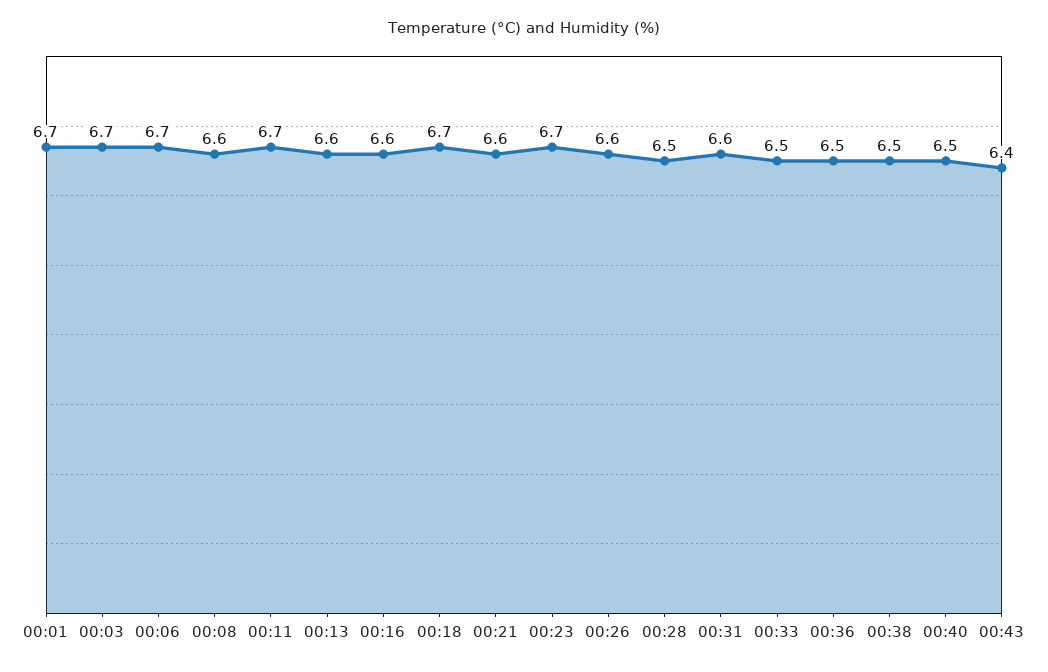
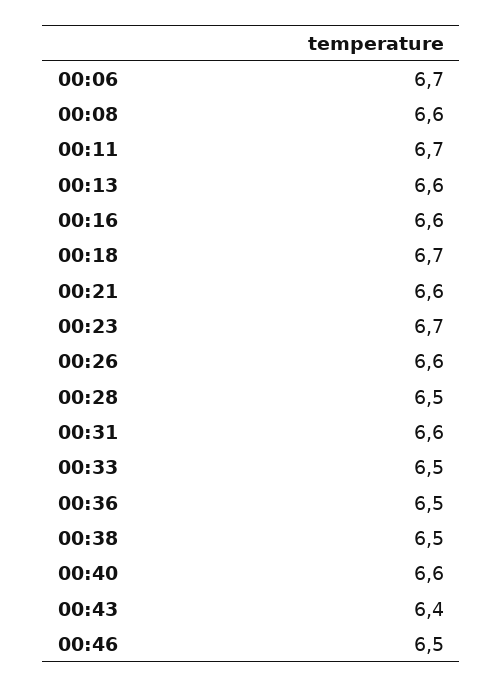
00:01: 6.7 -> none
00:03: 6.7 -> none
00:40: 6.5 -> 6.6
00:46: none -> 6.5

